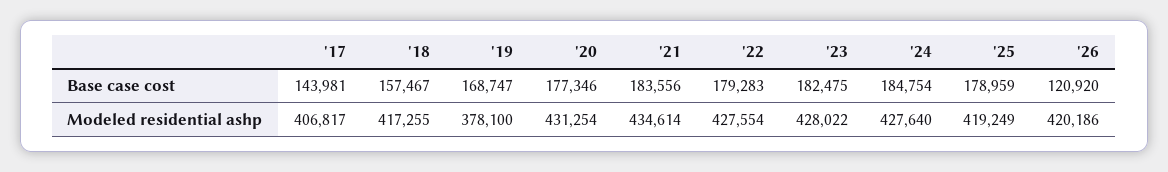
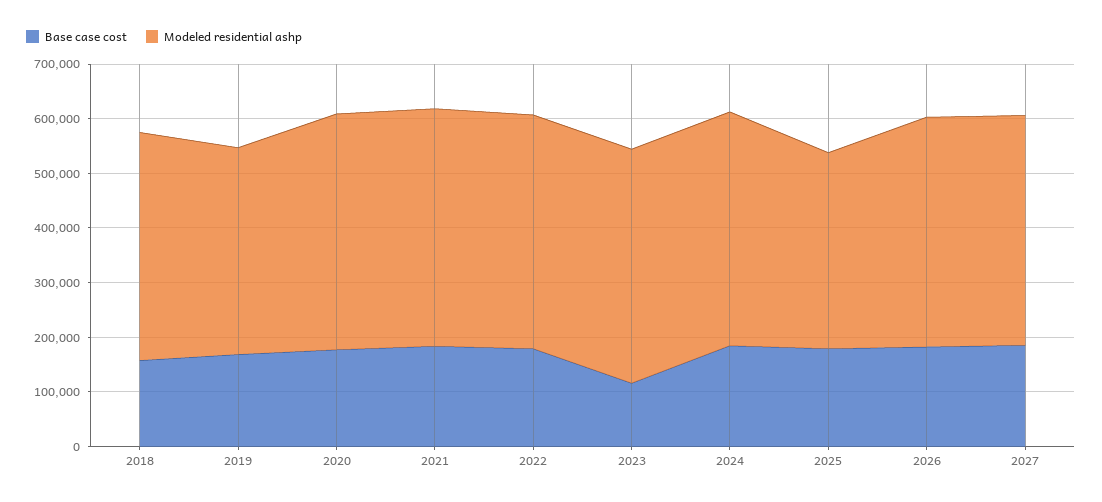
Base case cost, '17: 143981 -> none
Base case cost, '23: 182475 -> 120000
Base case cost, '26: 120920 -> 180000
Modeled residential ashp, '17: 406817 -> none
Modeled residential ashp, '25: 419249 -> 360000
Base case cost, 2027: none -> 180000
Modeled residential ashp, 2027: none -> 420000

